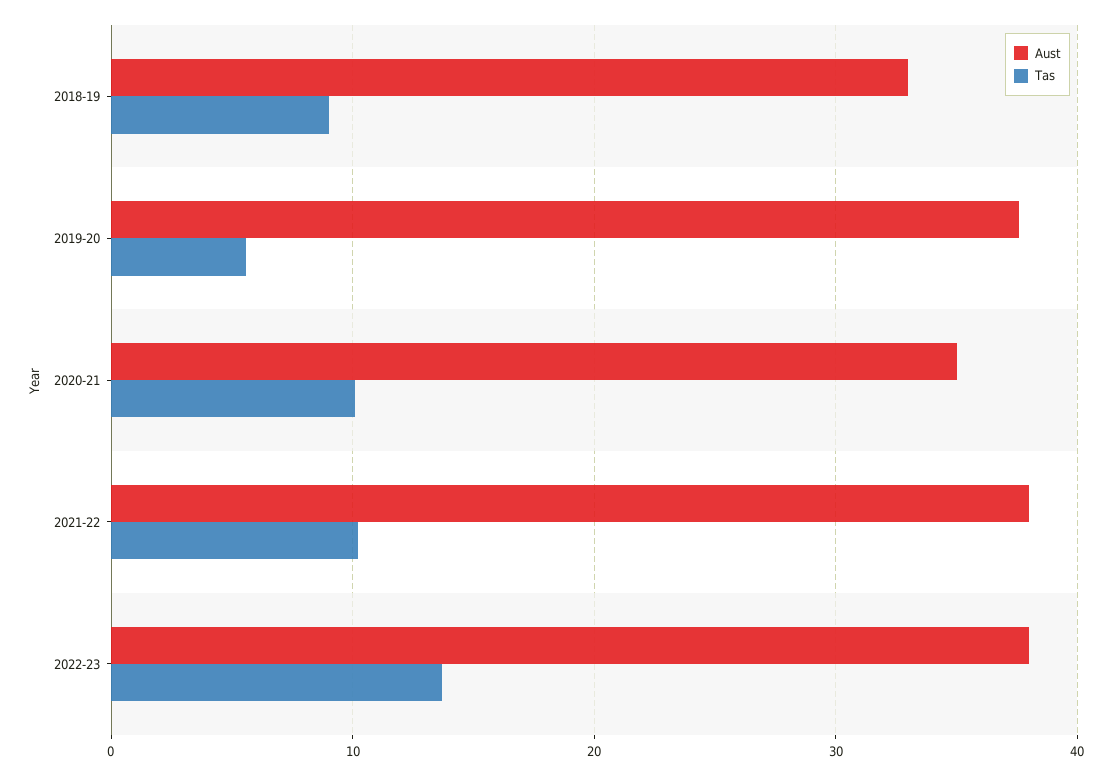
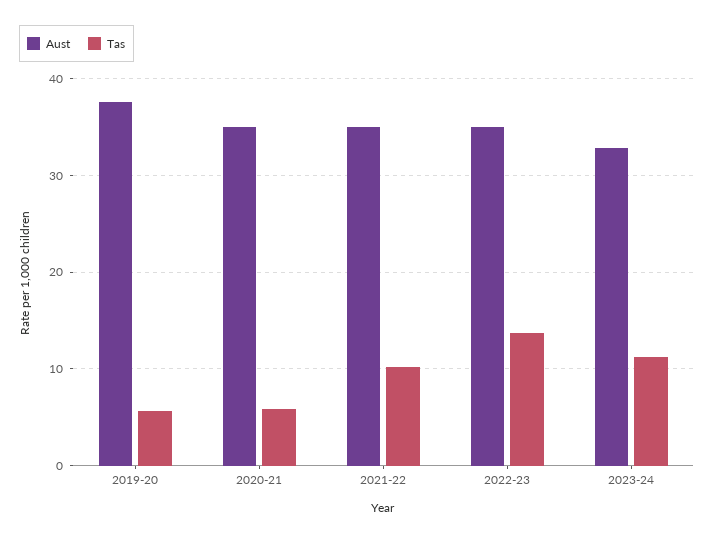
Aust, 2018-19: 33 -> none
Tas, 2018-19: 9 -> none
Tas, 2020-21: 10 -> 6
Aust, 2021-22: 38 -> 35
Aust, 2022-23: 38 -> 35
Aust, 2023-24: none -> 33
Tas, 2023-24: none -> 11

